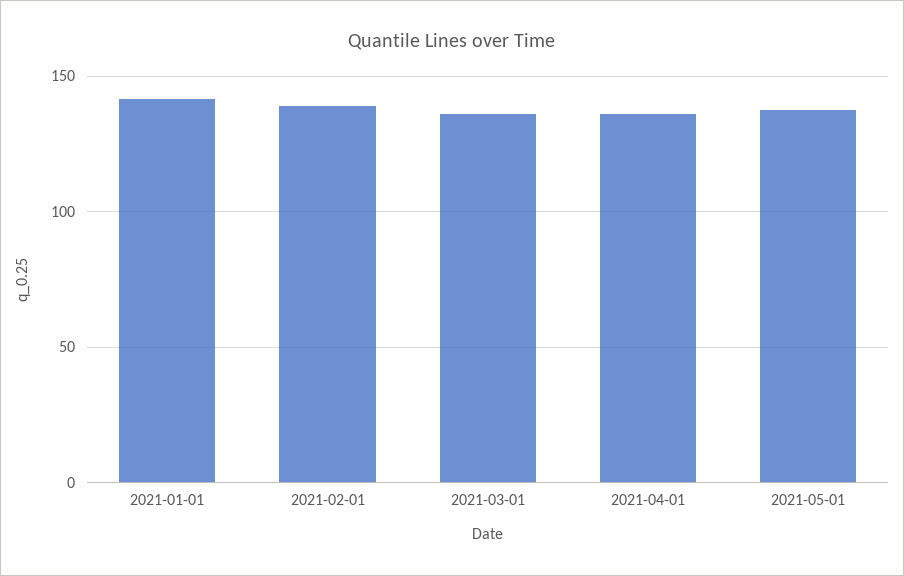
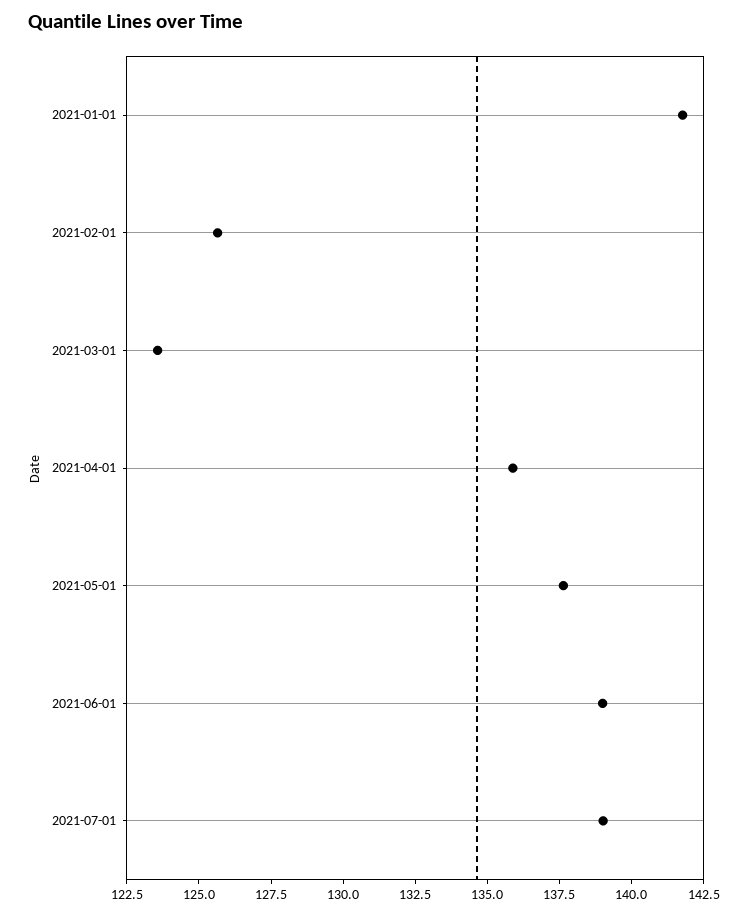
2021-02-01: 140 -> 125.5
2021-03-01: 135 -> 123.5
2021-06-01: none -> 139
2021-07-01: none -> 139

